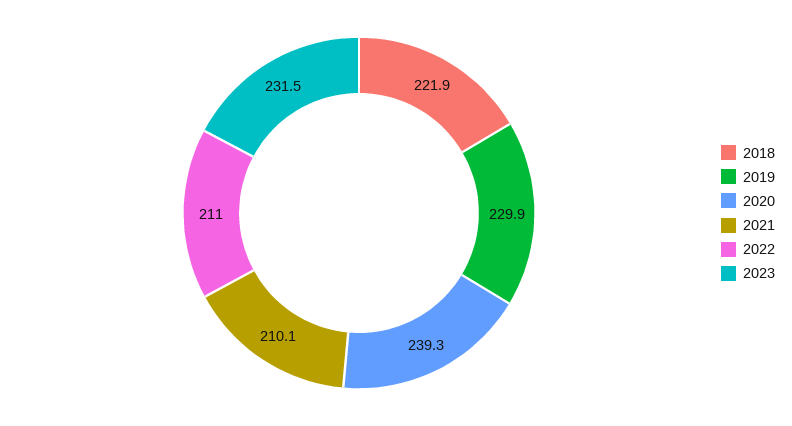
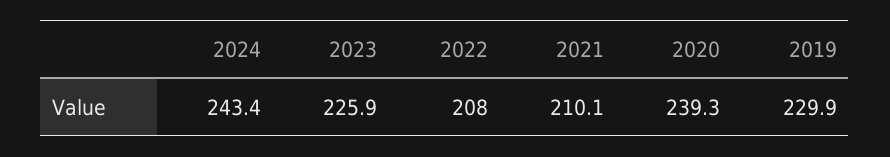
2018: 221.9 -> none
2022: 211 -> 208
2023: 231.5 -> 225.9
2024: none -> 243.4

